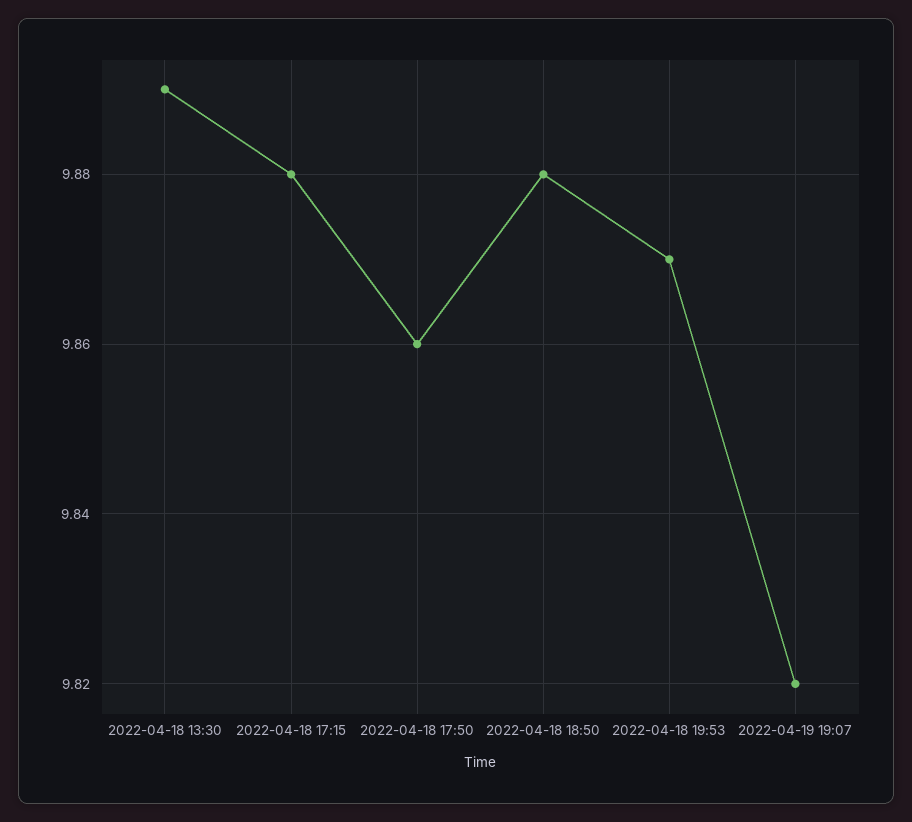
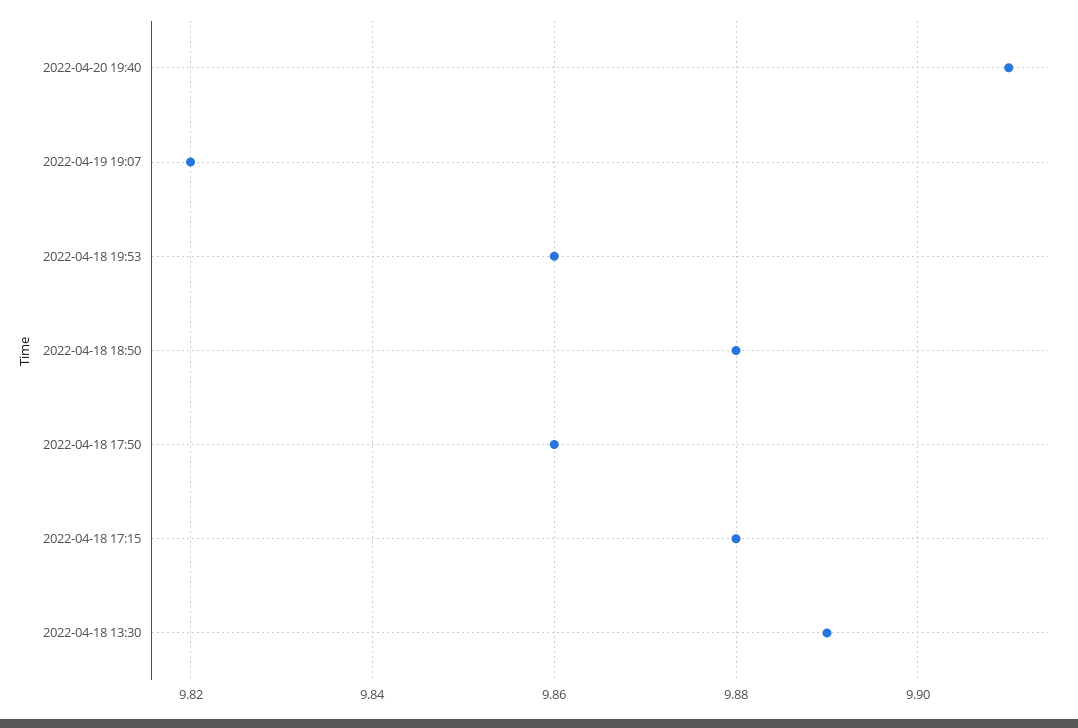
2022-04-18 19:53: 9.87 -> 9.86
2022-04-20 19:40: none -> 9.91

